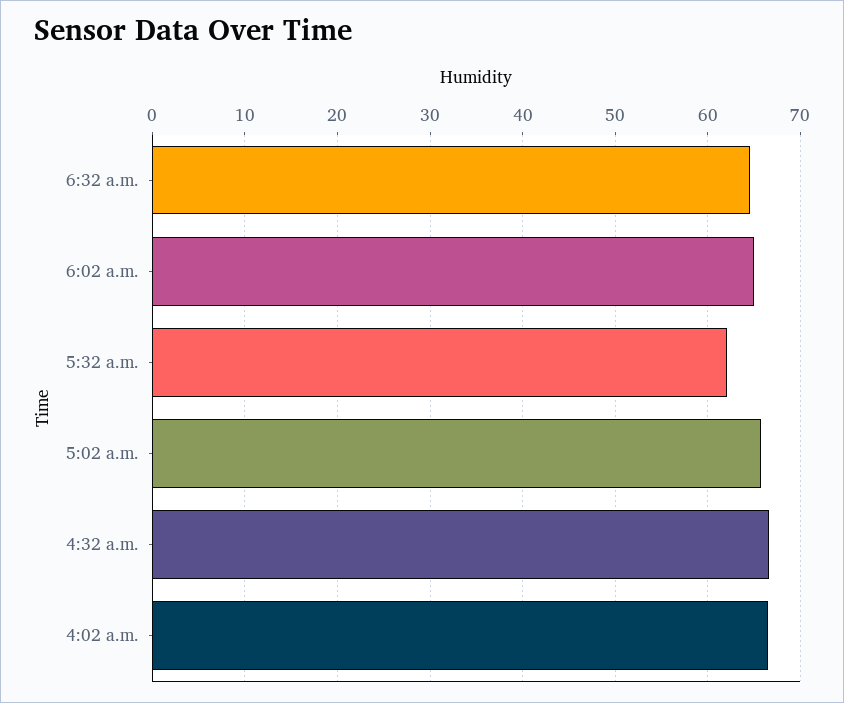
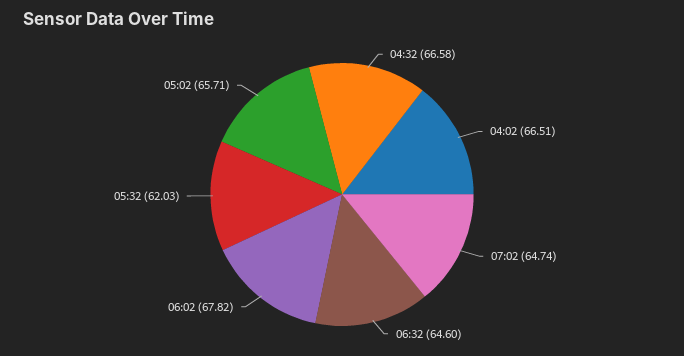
6:02 a.m.: 65 -> 67.82
07:02: none -> 64.74

